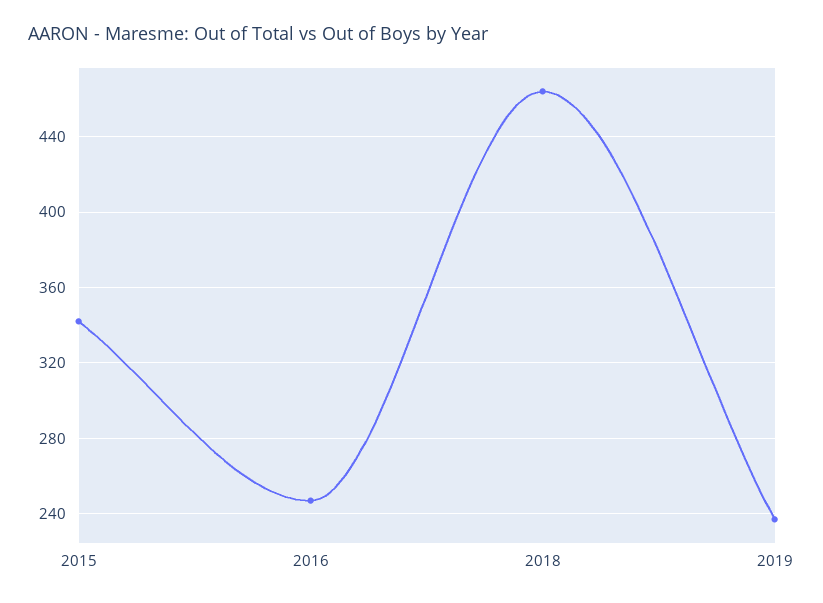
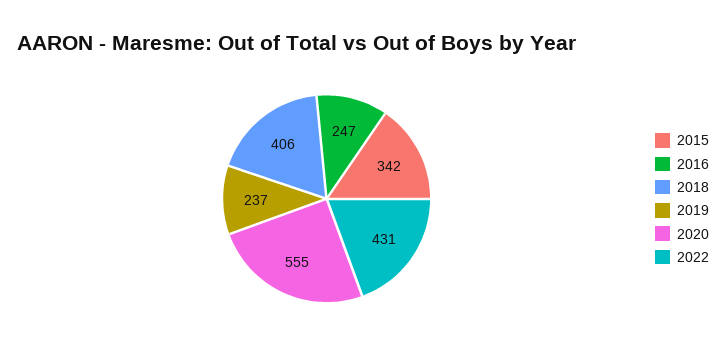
2018: 465 -> 406
2020: none -> 555
2022: none -> 431

